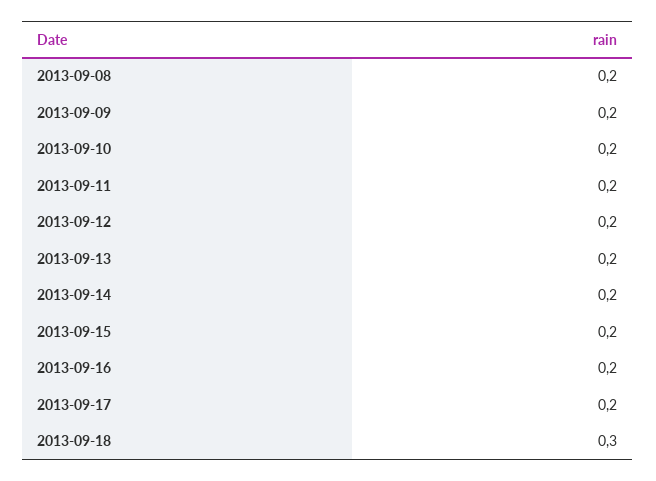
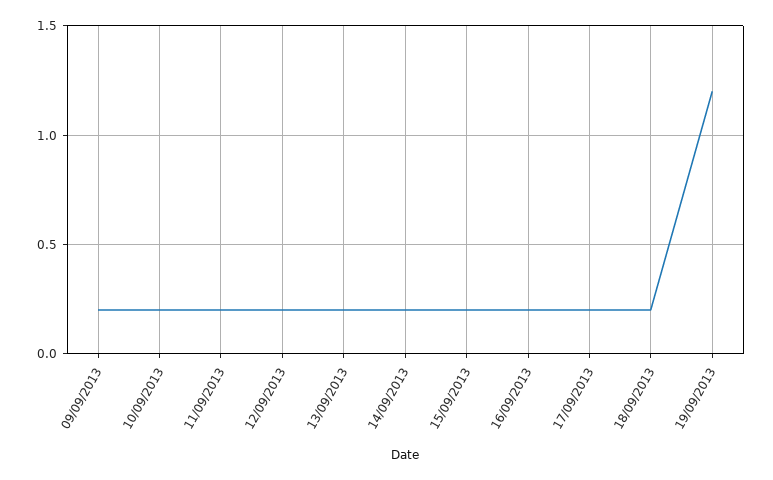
2013-09-08: 0.2 -> none
2013-09-18: 0.3 -> 0.2
19/09/2013: none -> 1.2

